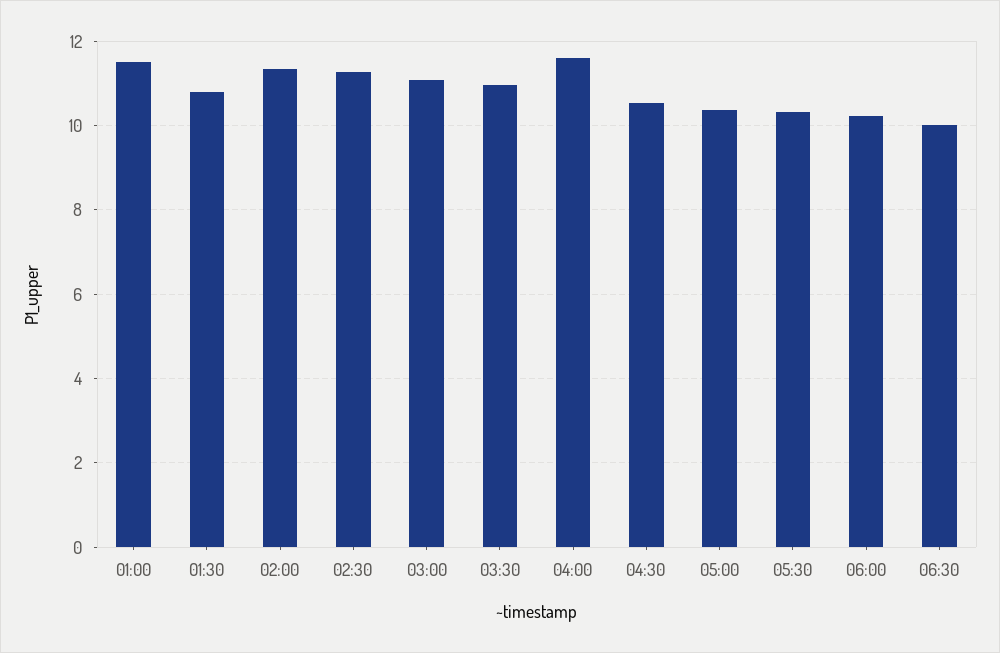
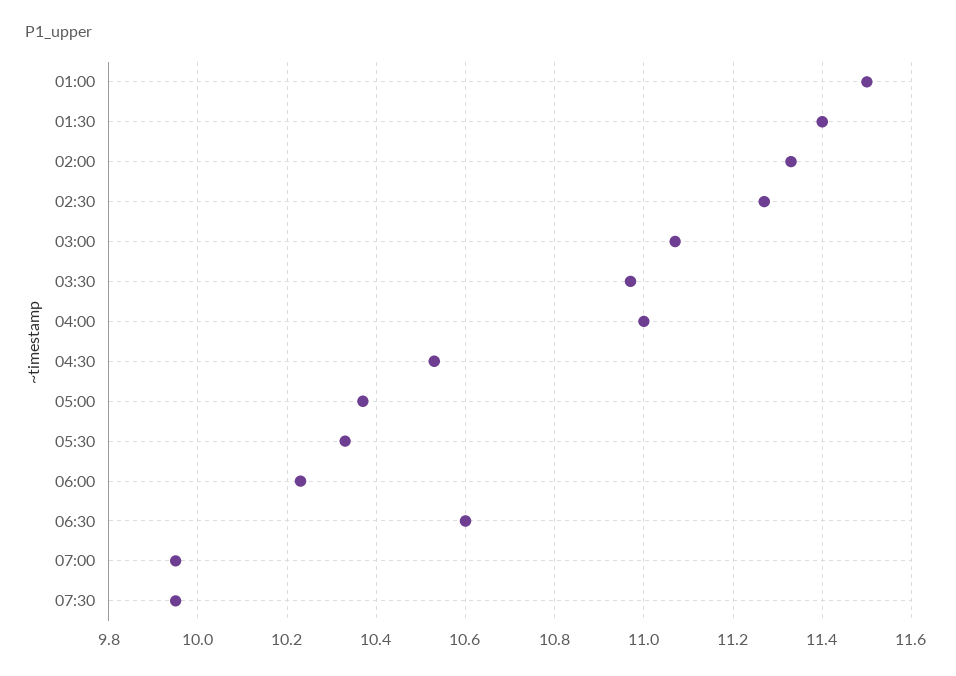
01:30: 10.8 -> 11.4
04:00: 11.6 -> 11
06:30: 10 -> 10.6
07:00: none -> 9.95
07:30: none -> 9.95

